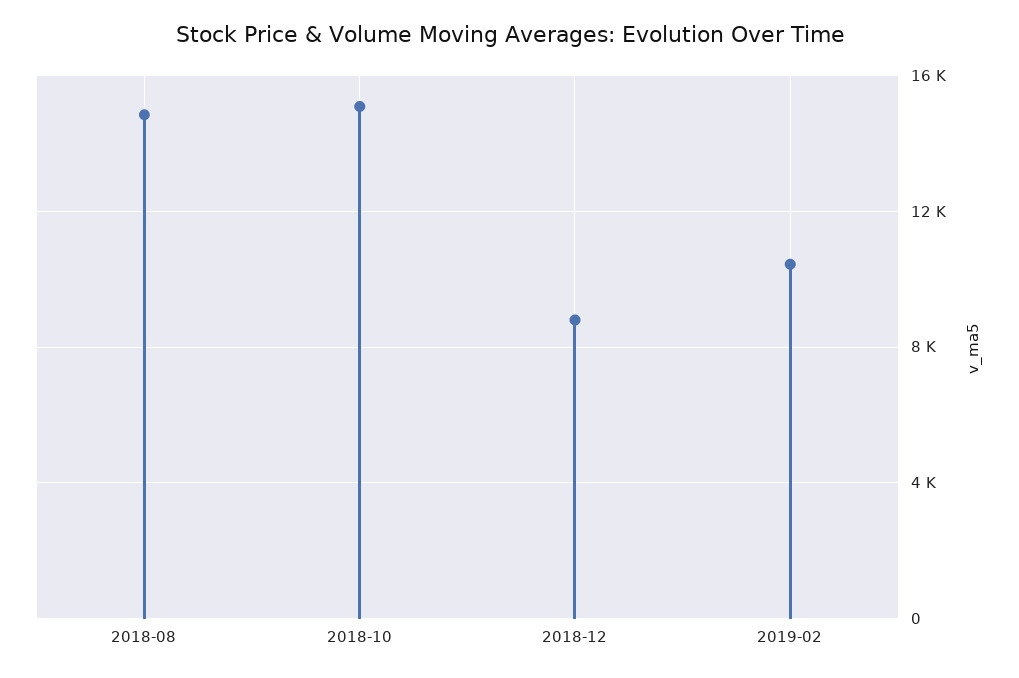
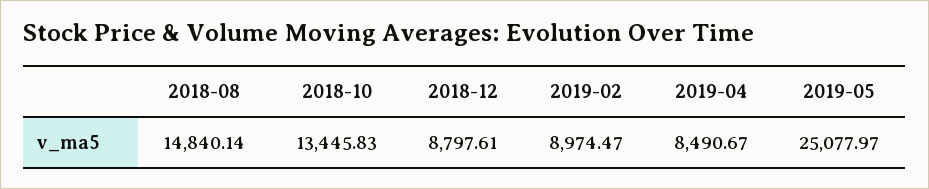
2018-10: 15000 -> 13445.83
2019-02: 10500 -> 8974.47
2019-04: none -> 8490.67
2019-05: none -> 25077.97

